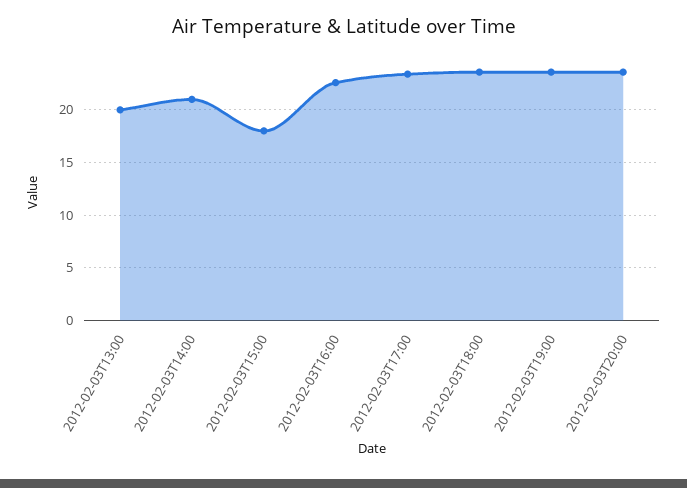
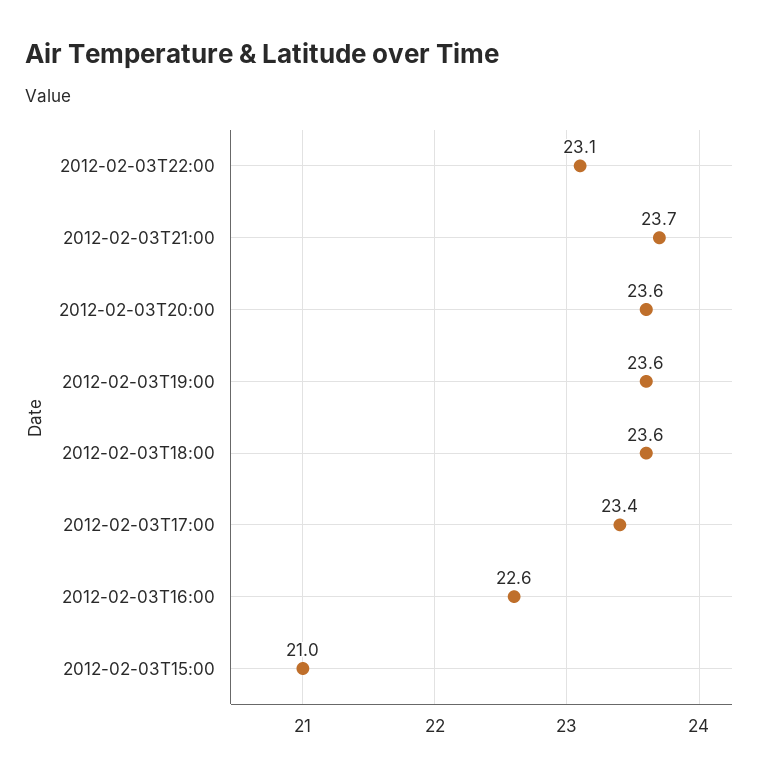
2012-02-03T13:00: 20 -> none
2012-02-03T14:00: 21 -> none
2012-02-03T15:00: 18 -> 21
2012-02-03T22:00: none -> 23.1
2012-02-03T21:00: none -> 23.7

